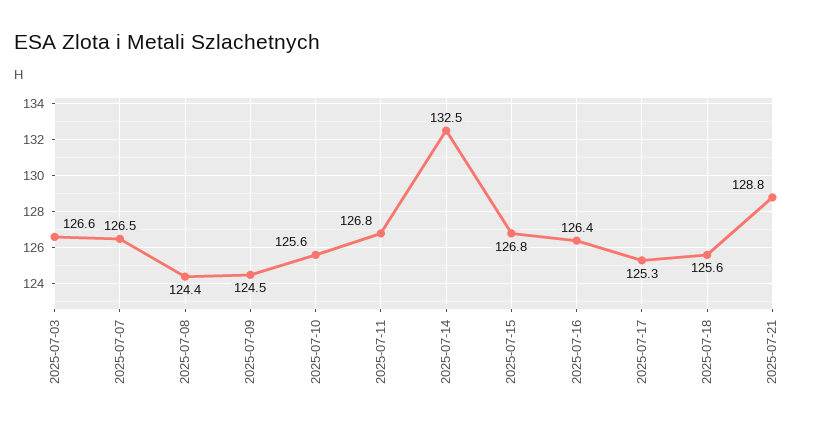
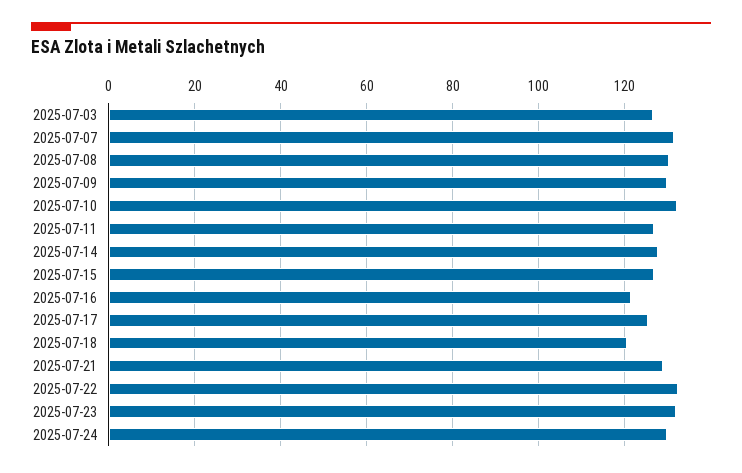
2025-07-07: 126.5 -> 132
2025-07-08: 124.4 -> 130
2025-07-09: 124.5 -> 130
2025-07-10: 125.6 -> 132
2025-07-14: 132.5 -> 128
2025-07-16: 126.4 -> 122
2025-07-18: 125.6 -> 120
2025-07-22: none -> 132
2025-07-23: none -> 132
2025-07-24: none -> 130

